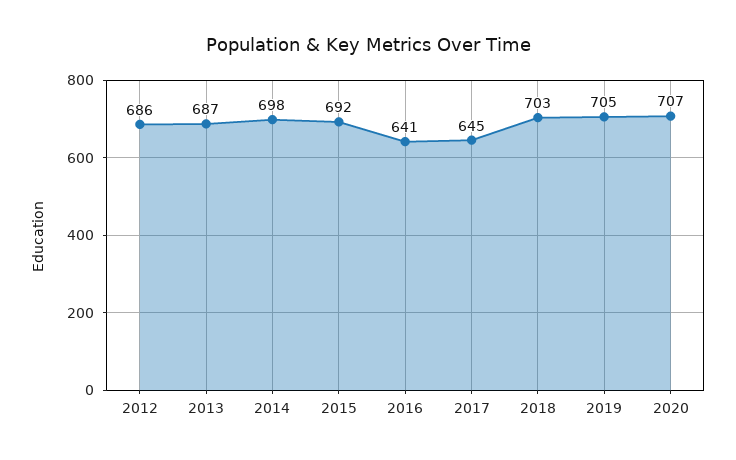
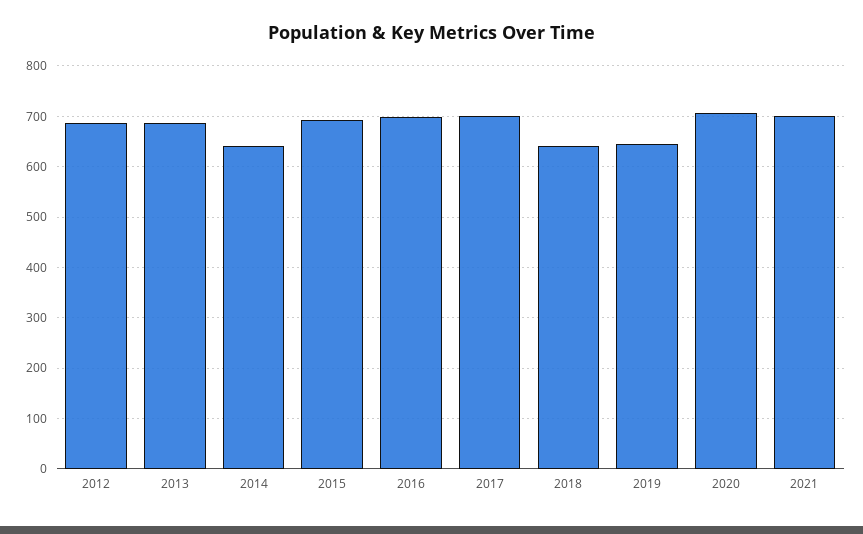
2014: 698 -> 640
2016: 641 -> 700
2017: 645 -> 700
2018: 703 -> 640
2019: 705 -> 640
2021: none -> 700

